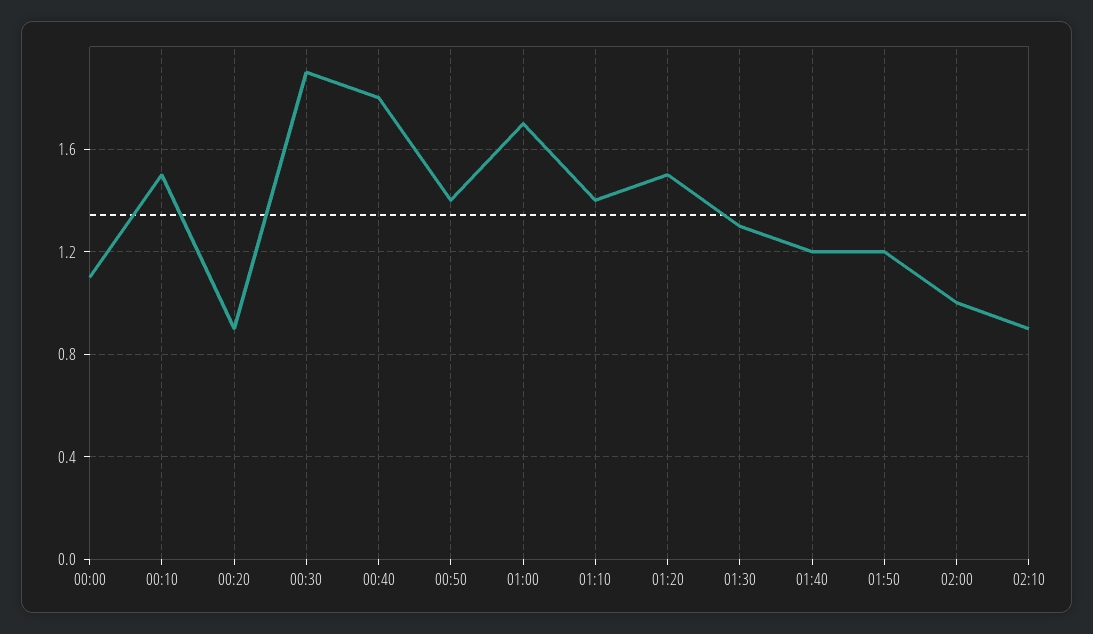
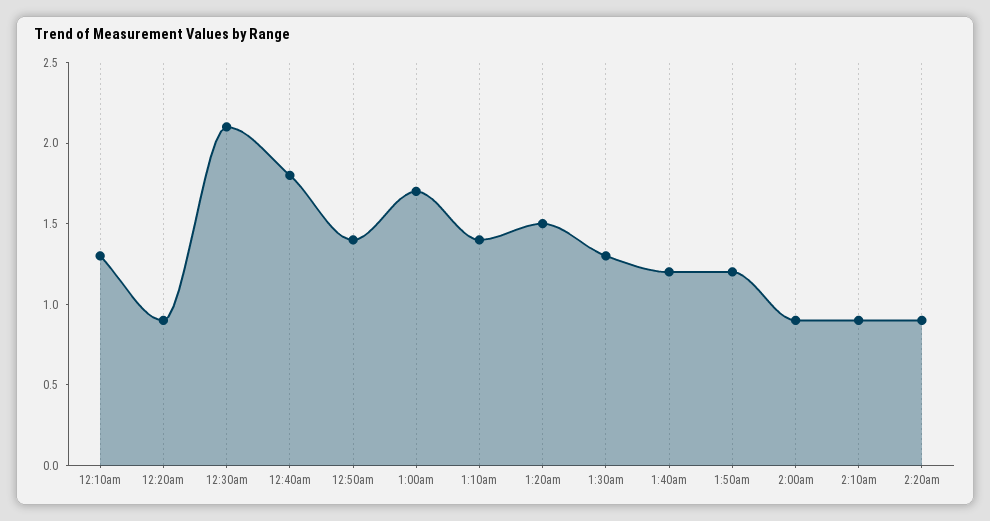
00:00: 1.1 -> none
00:10: 1.5 -> 1.3
00:30: 1.9 -> 2.1
02:00: 1 -> 0.9
2:20am: none -> 0.9

